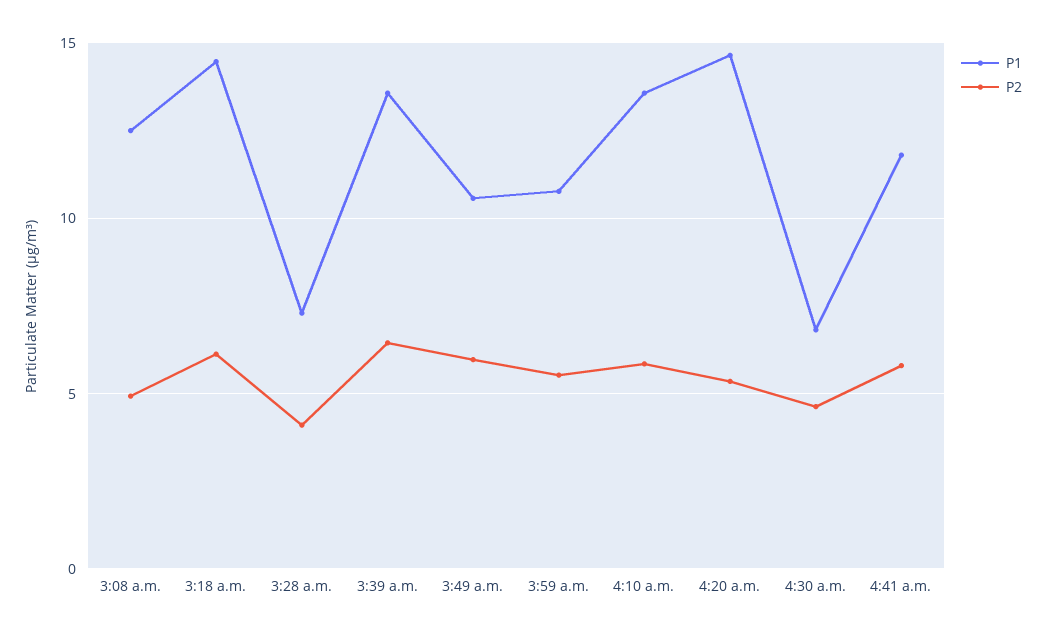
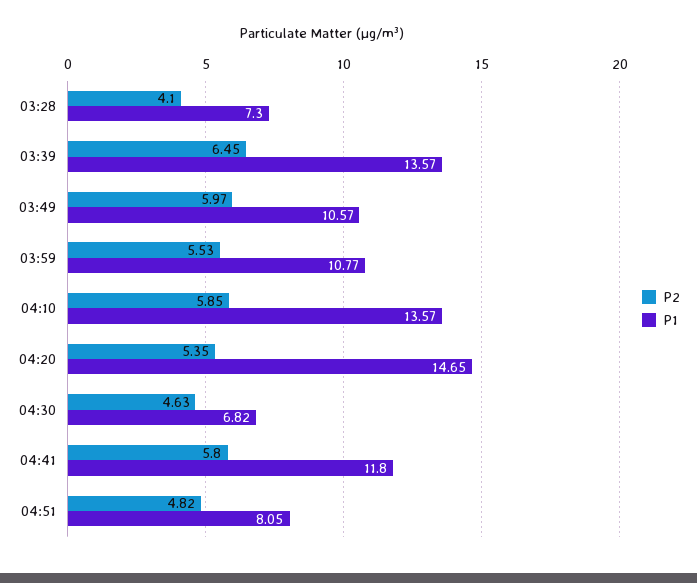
P1, 3:08 a.m.: 12.5 -> none
P2, 3:08 a.m.: 5 -> none
P1, 3:18 a.m.: 14.5 -> none
P2, 3:18 a.m.: 6 -> none
P2, 04:51: none -> 4.82
P1, 04:51: none -> 8.05

